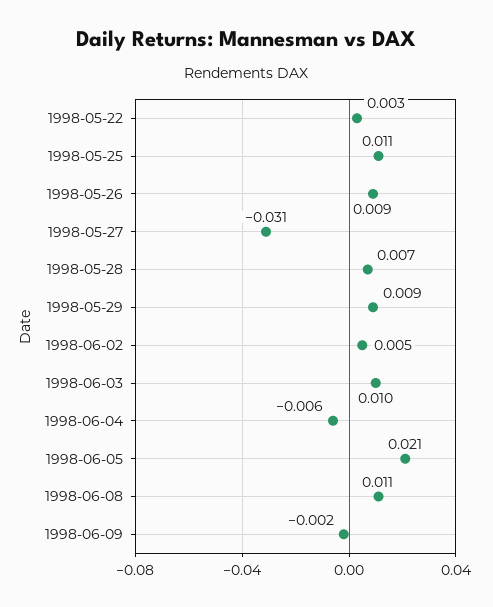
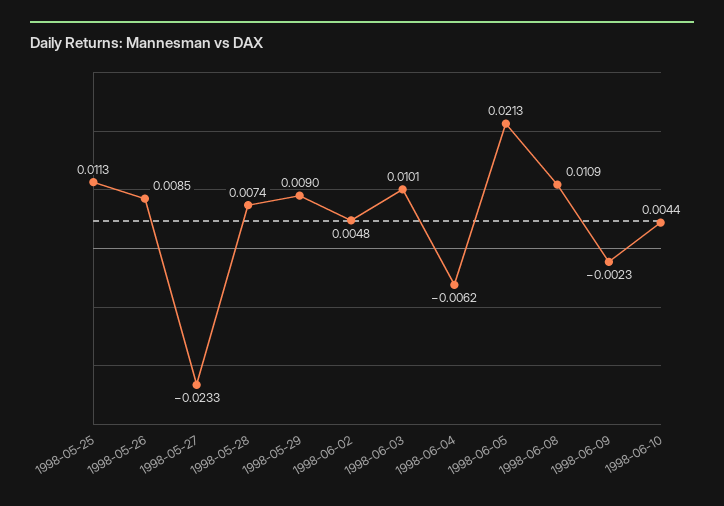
1998-05-22: 0.003 -> none
1998-05-27: -0.031 -> -0.0233
1998-06-10: none -> 0.0044

